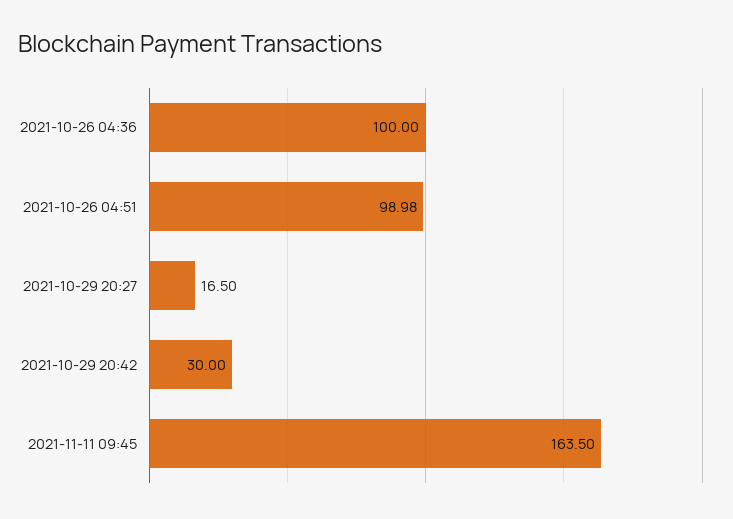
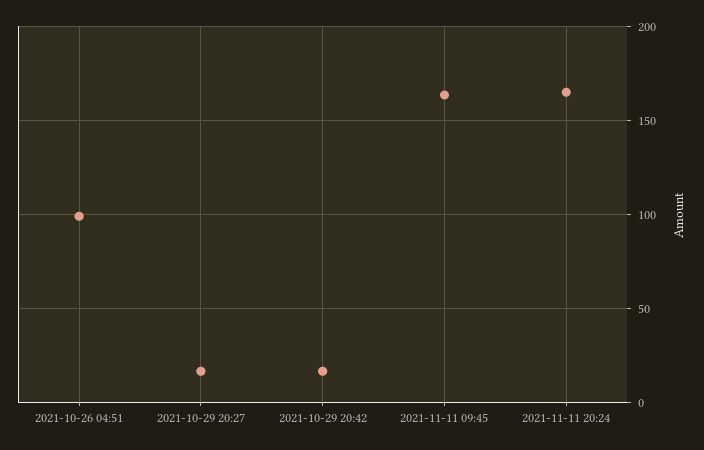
2021-10-26 04:36: 100 -> none
2021-10-29 20:42: 30 -> 15
2021-11-11 20:24: none -> 165

